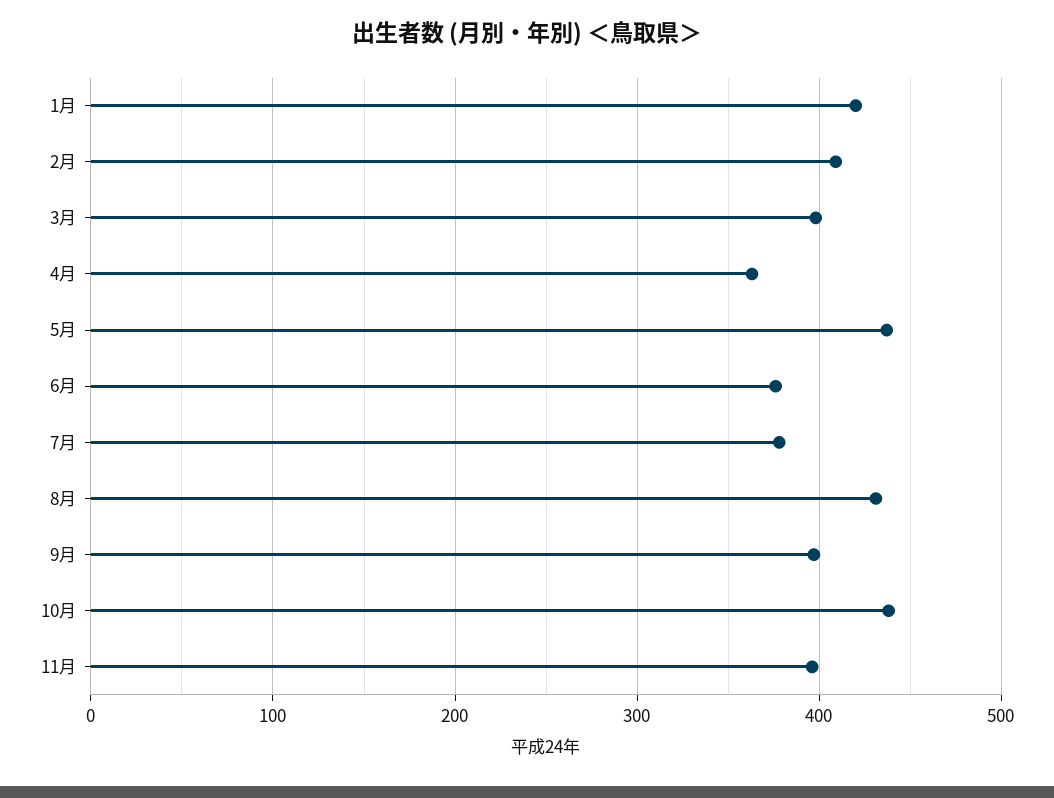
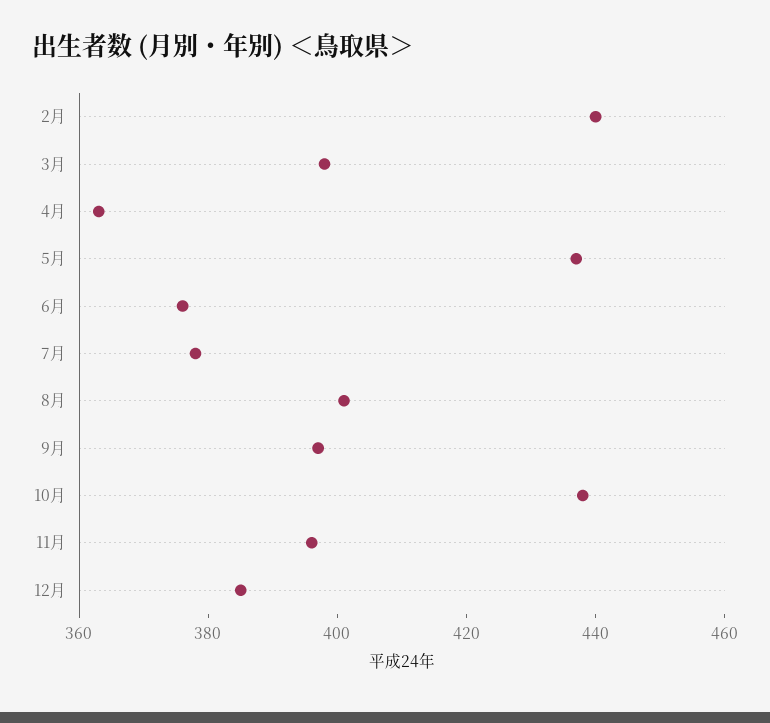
1月: 420 -> none
2月: 410 -> 440
8月: 430 -> 400
12月: none -> 385

